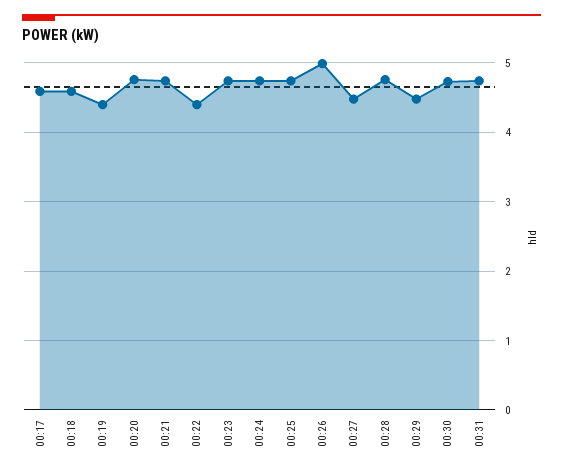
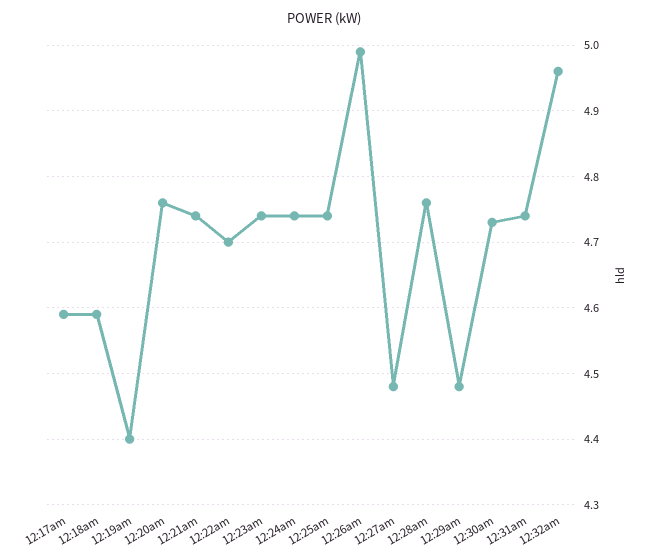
00:22: 4.4 -> 4.7
12:32am: none -> 4.96

